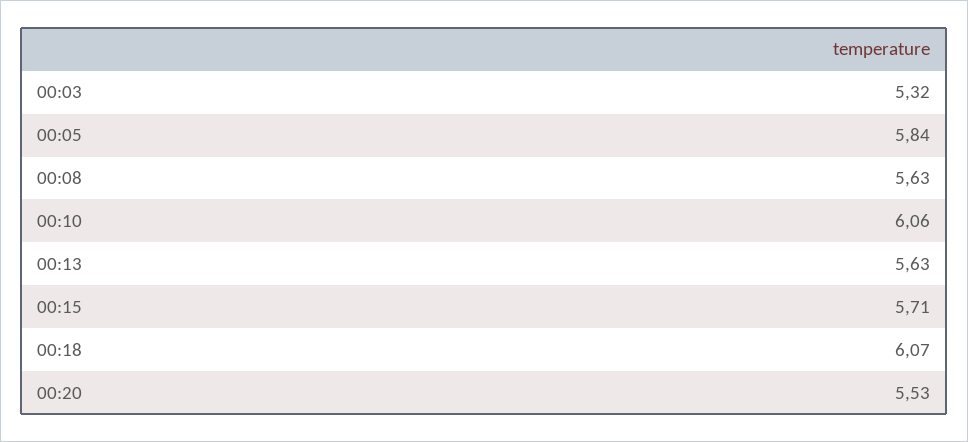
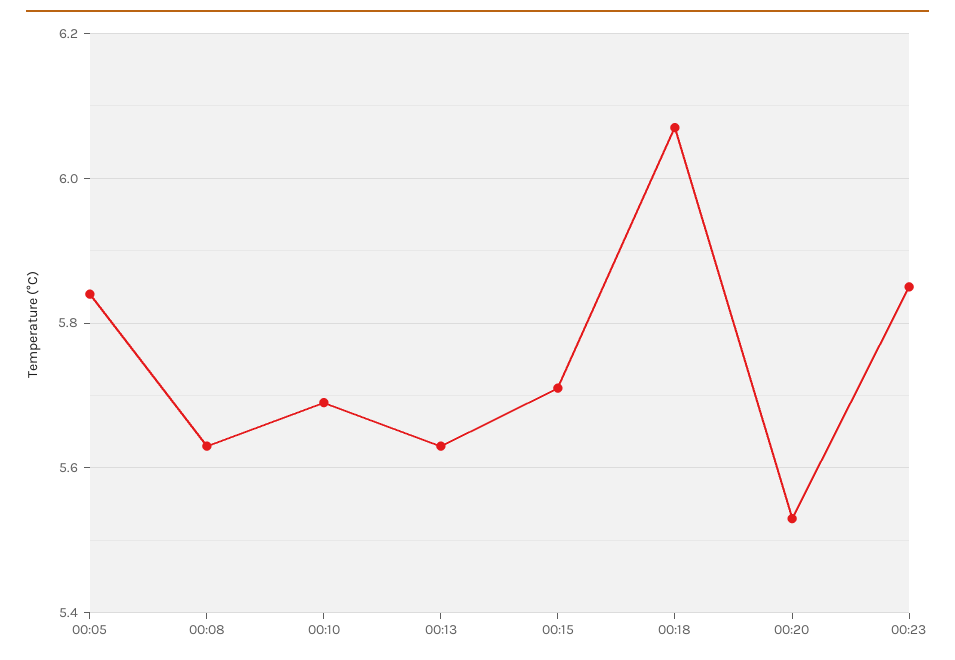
00:03: 5.32 -> none
00:10: 6.06 -> 5.7
00:23: none -> 5.85

